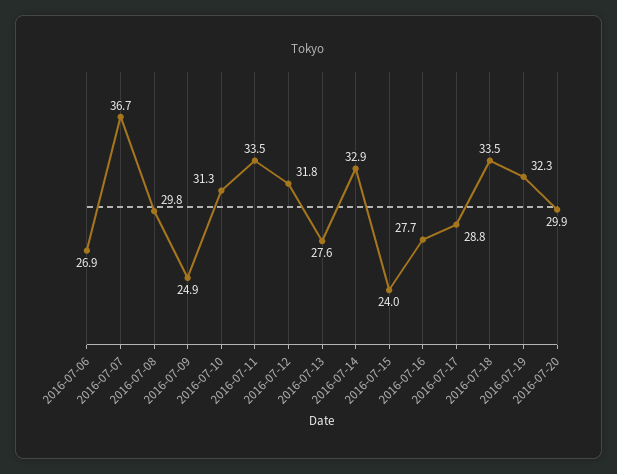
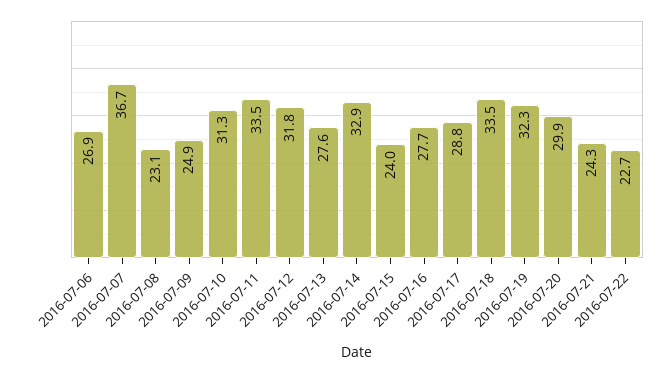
2016-07-08: 29.8 -> 23.1
2016-07-21: none -> 24.3
2016-07-22: none -> 22.7

